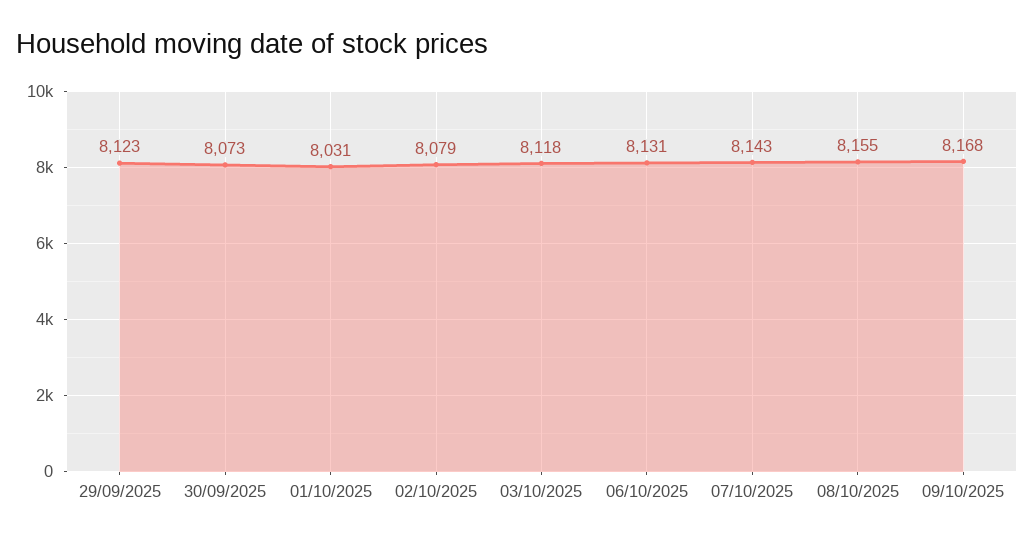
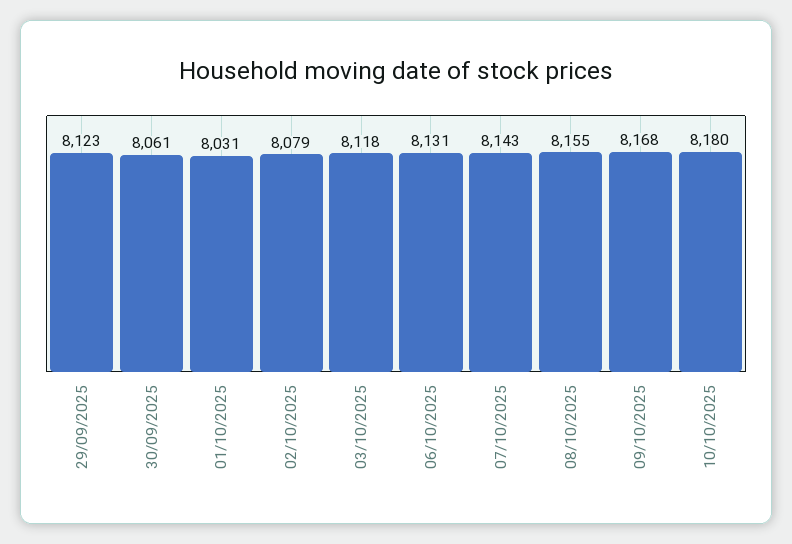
30/09/2025: 8073 -> 8061
10/10/2025: none -> 8180

